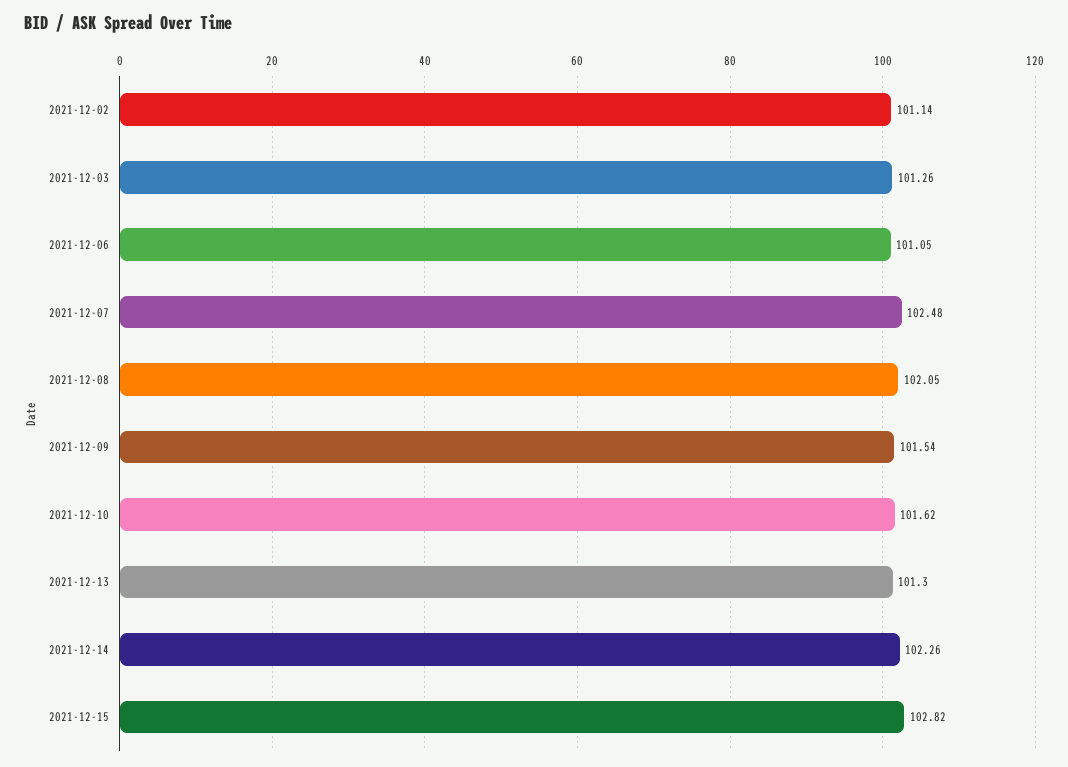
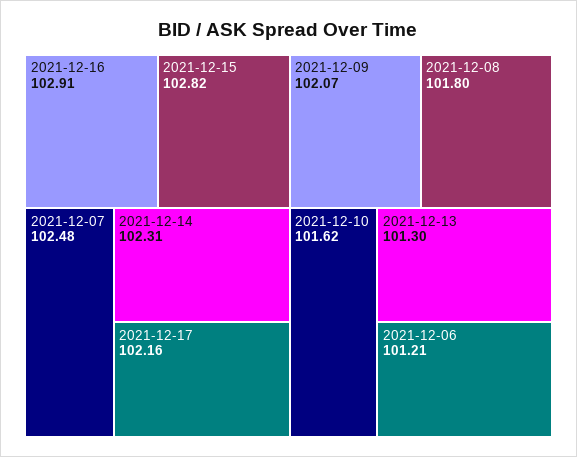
2021-12-02: 101.14 -> none
2021-12-03: 101.26 -> none
2021-12-06: 101.05 -> 101.21
2021-12-08: 102.05 -> 101.8
2021-12-09: 101.54 -> 102.07
2021-12-14: 102.26 -> 102.31
2021-12-16: none -> 102.91
2021-12-17: none -> 102.16

